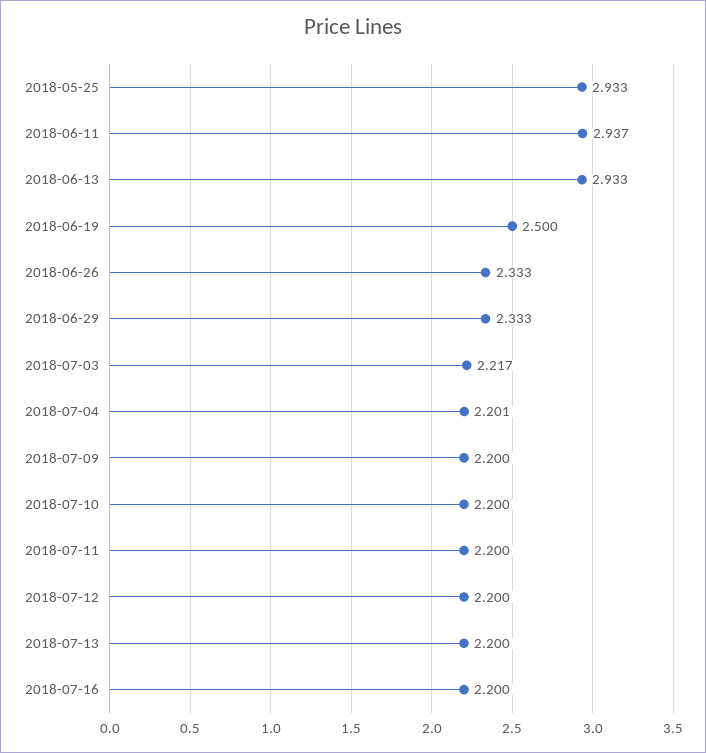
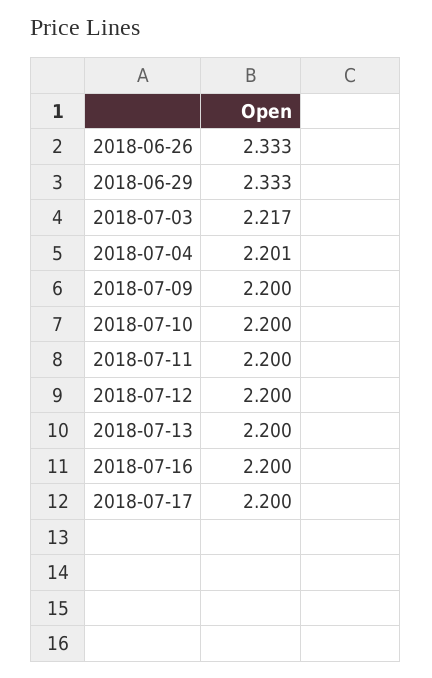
2018-05-25: 2.933 -> none
2018-06-11: 2.937 -> none
2018-06-13: 2.933 -> none
2018-06-19: 2.5 -> none
2018-07-17: none -> 2.2

